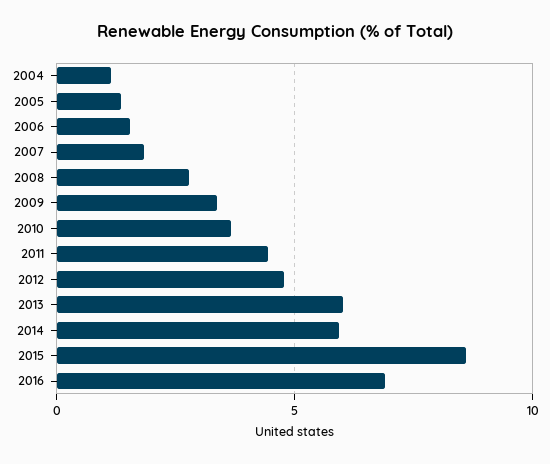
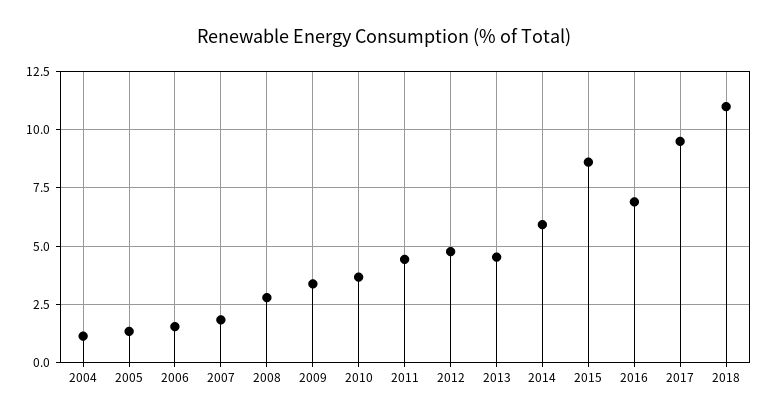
2013: 6 -> 4.5
2017: none -> 9.5
2018: none -> 11

